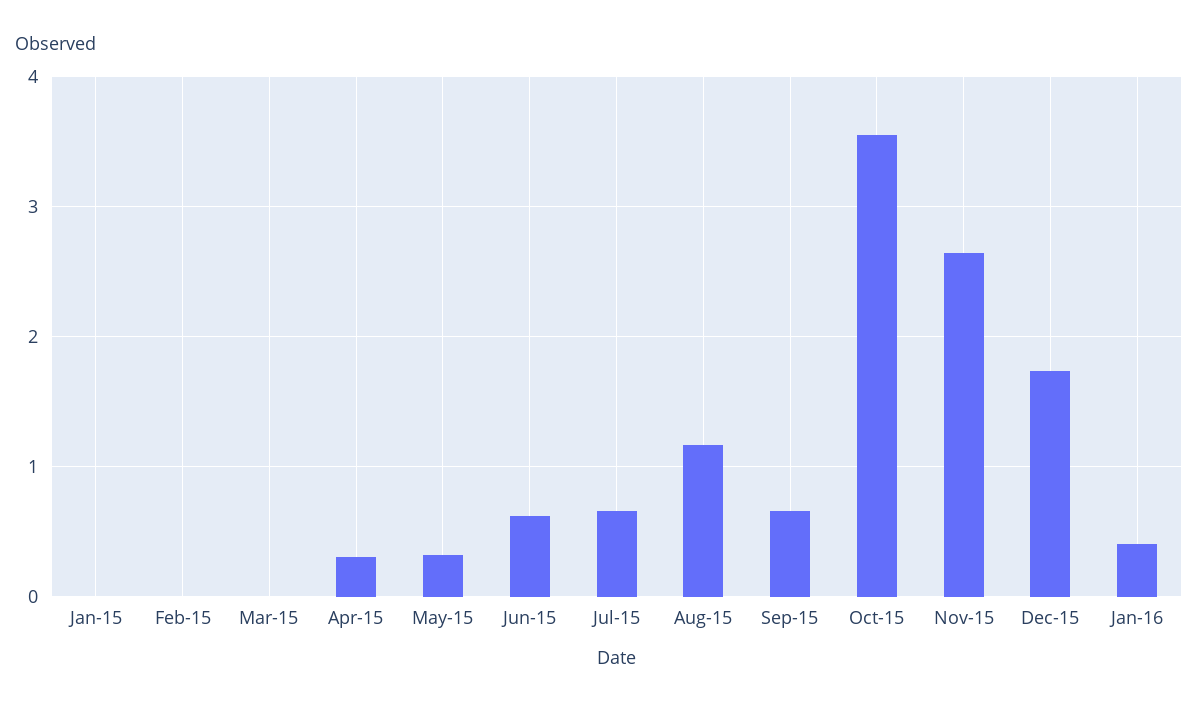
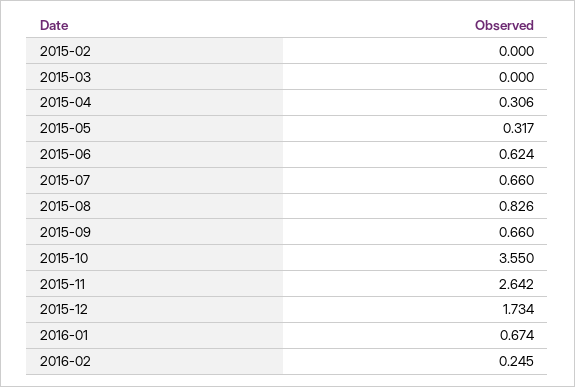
Jan-15: 0 -> none
Aug-15: 1.2 -> 0.826
Jan-16: 0.4 -> 0.674
2016-02: none -> 0.245

